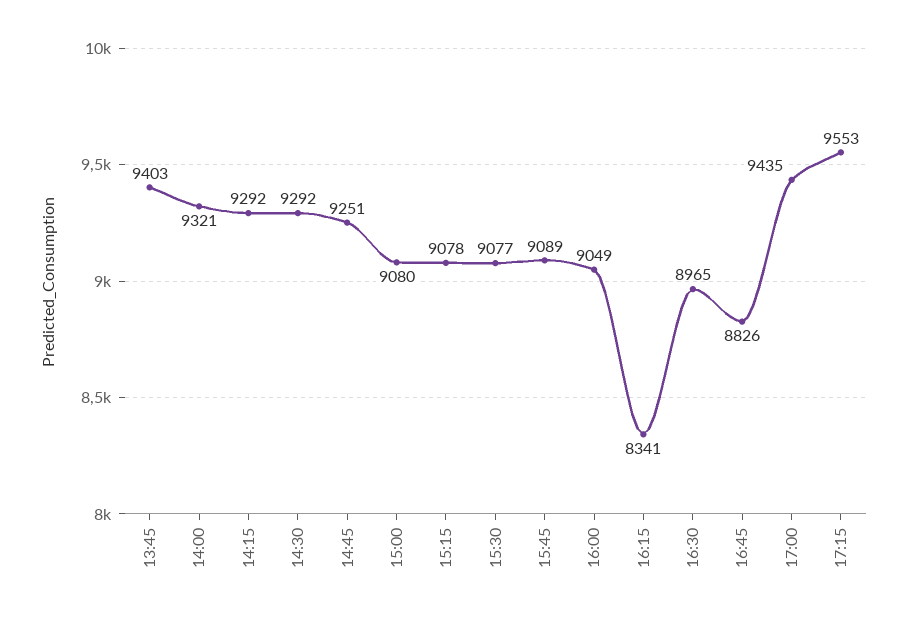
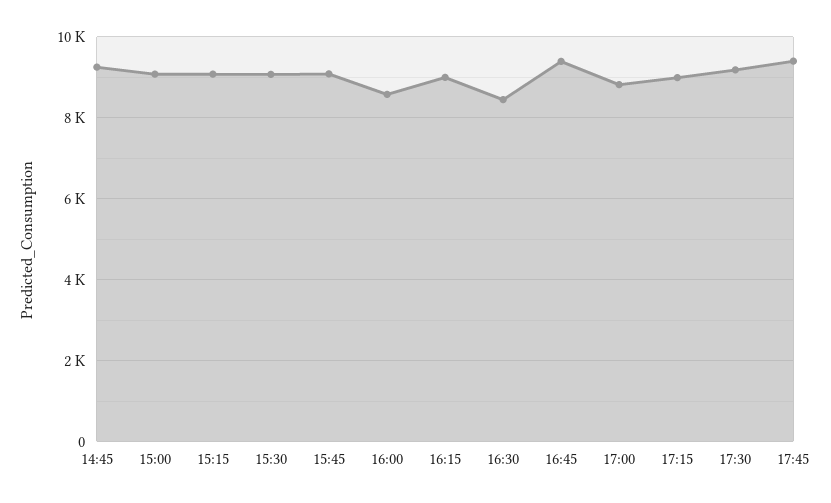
13:45: 9403 -> none
14:00: 9321 -> none
14:15: 9292 -> none
14:30: 9292 -> none
16:00: 9049 -> 8600
16:15: 8341 -> 9000
16:30: 8965 -> 8400
16:45: 8826 -> 9400
17:00: 9435 -> 8800
17:15: 9553 -> 9000
17:30: none -> 9200
17:45: none -> 9400

